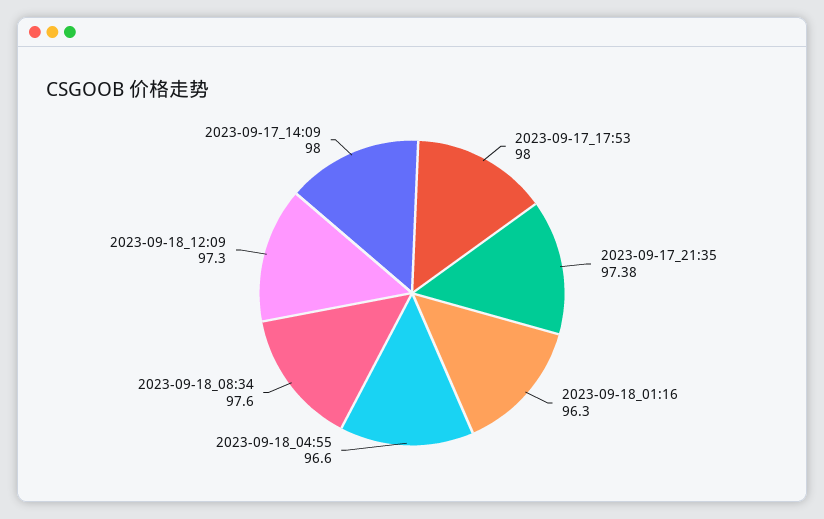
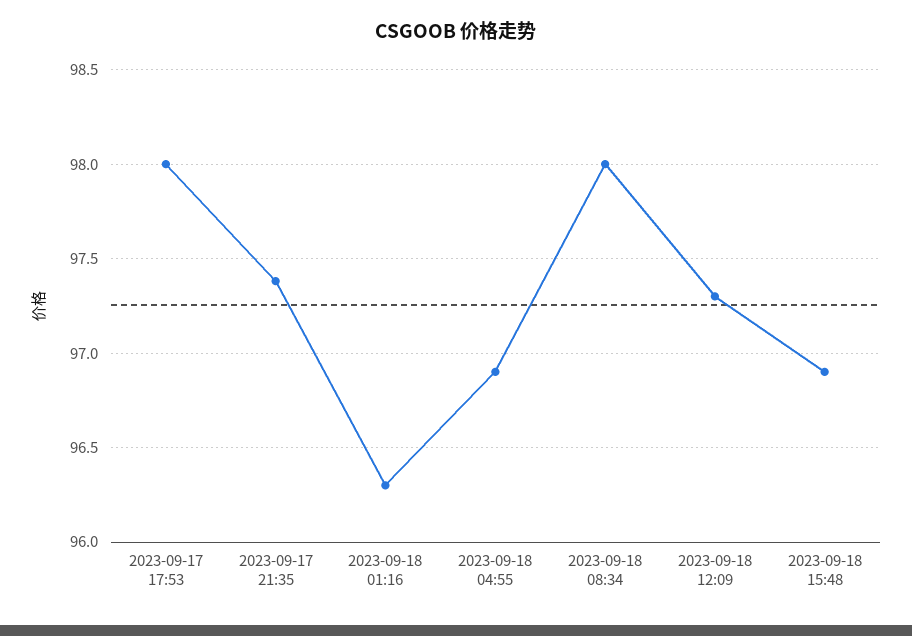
2023-09-18_04:55: 96.6 -> 96.9
2023-09-18_08:34: 97.6 -> 98
2023-09-17_14:09: 98 -> none
2023-09-18 15:48: none -> 96.9

